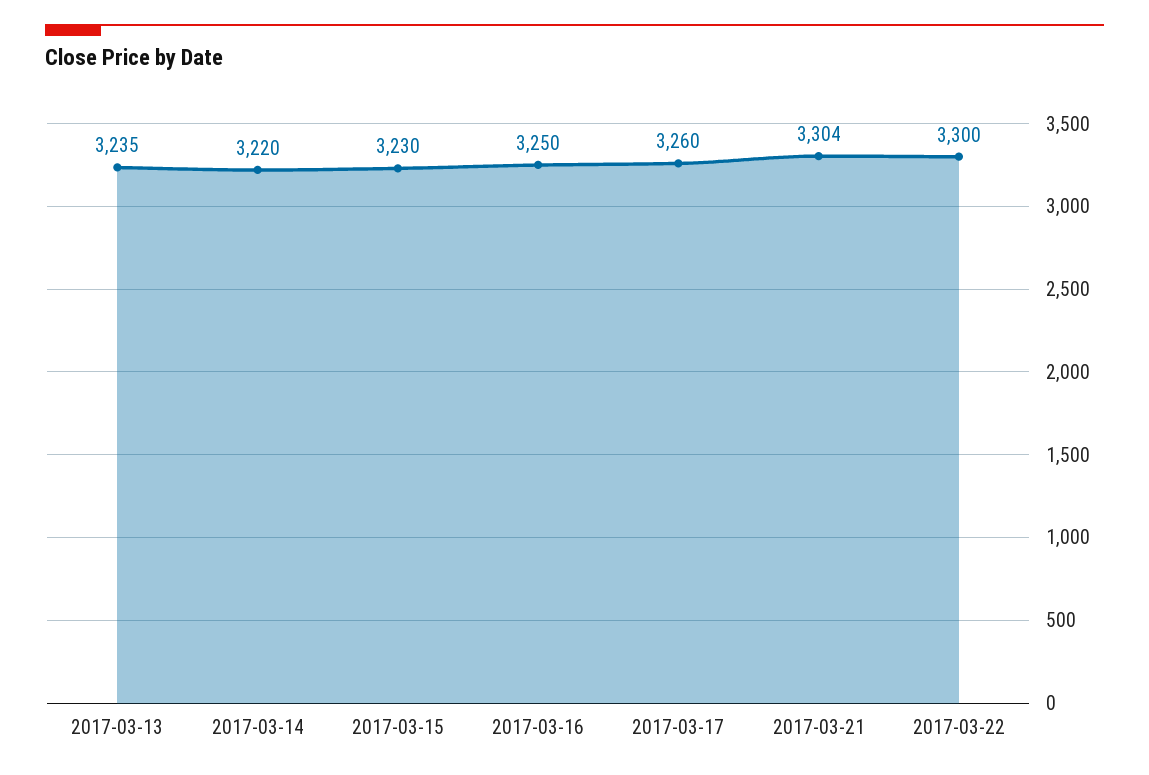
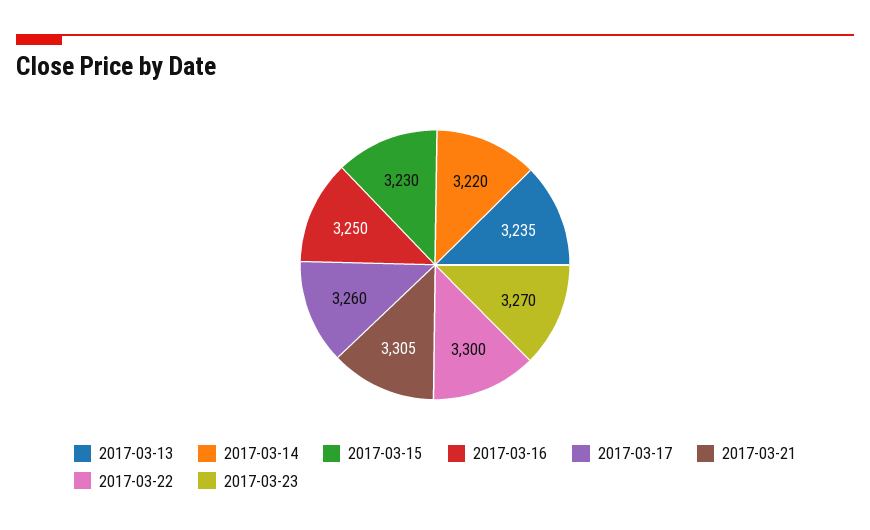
2017-03-21: 3304 -> 3305
2017-03-23: none -> 3270

